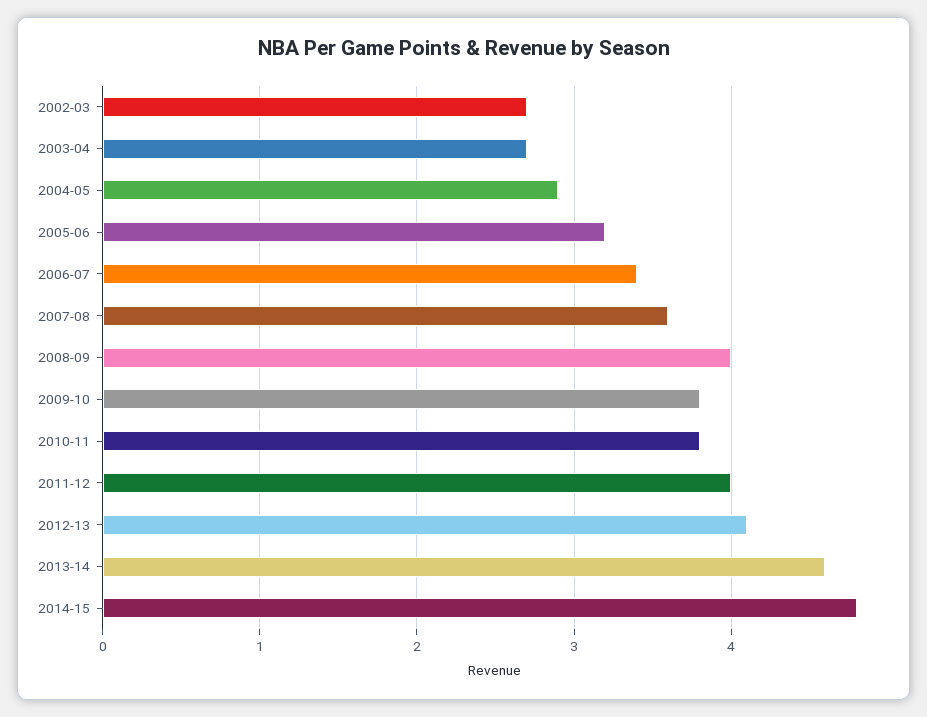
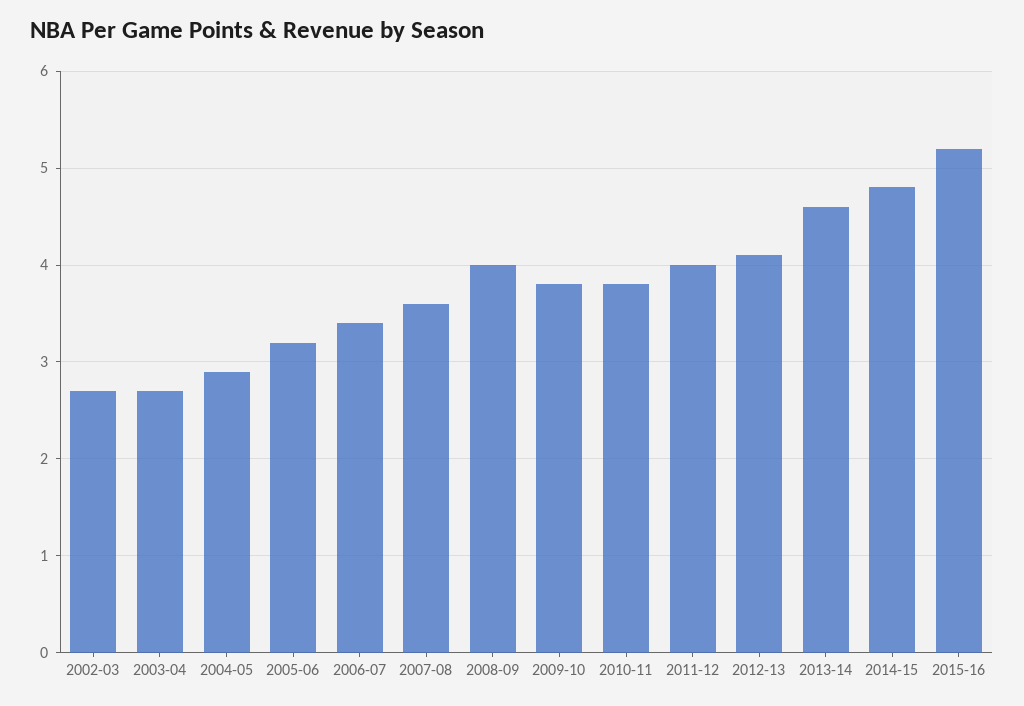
2015-16: none -> 5.2

